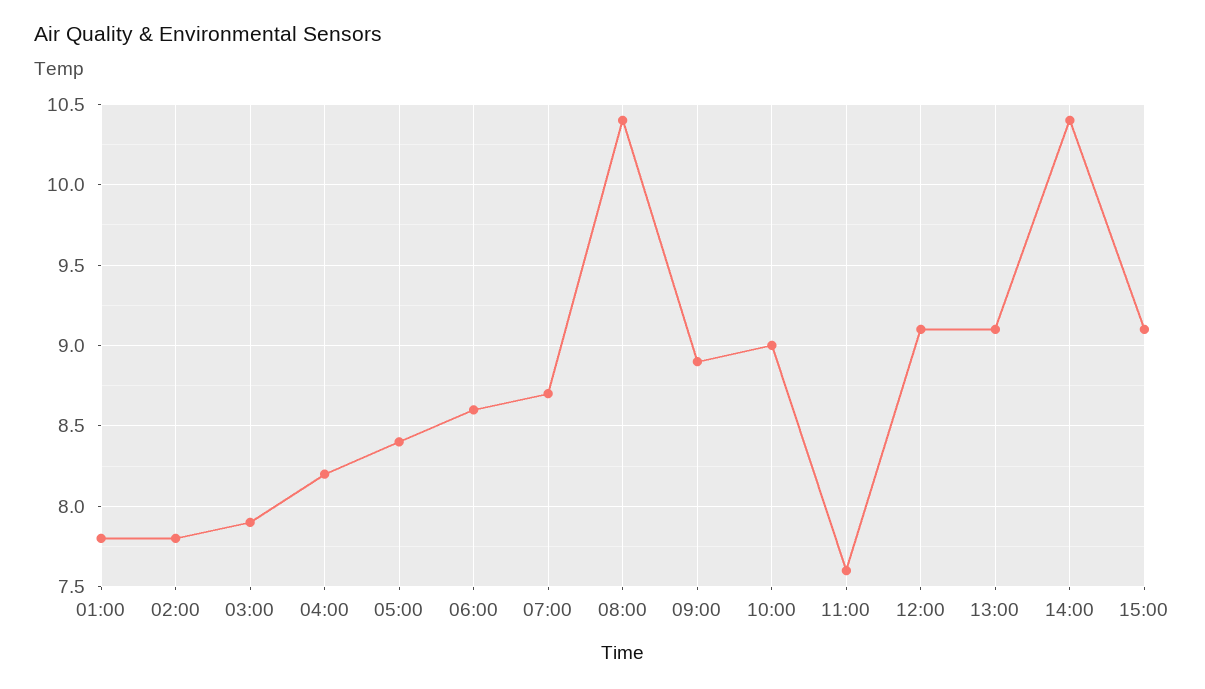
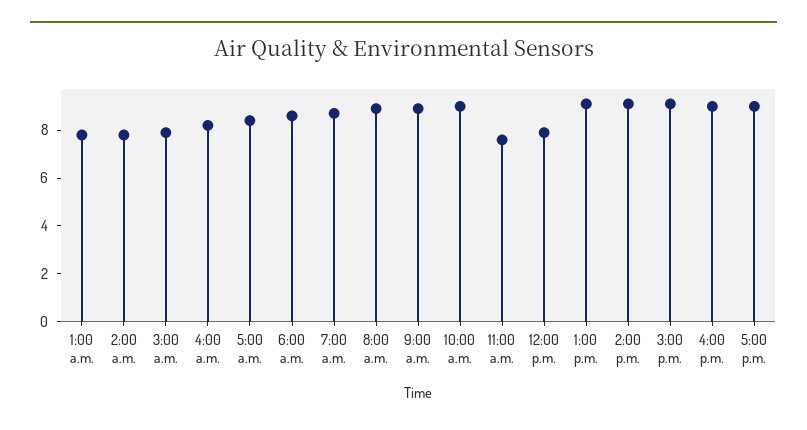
08:00: 10.4 -> 9
12:00: 9.1 -> 8
14:00: 10.4 -> 9
4:00 p.m.: none -> 9
5:00 p.m.: none -> 9

